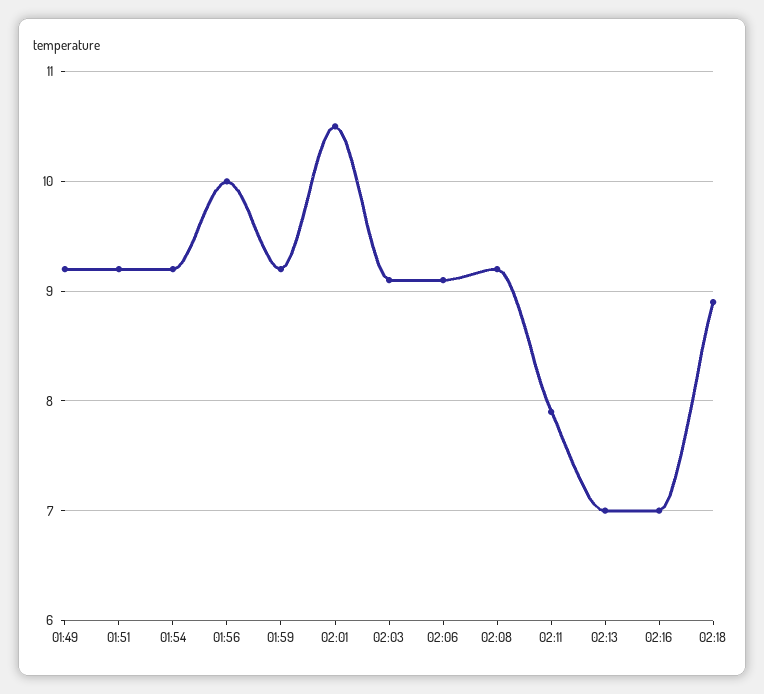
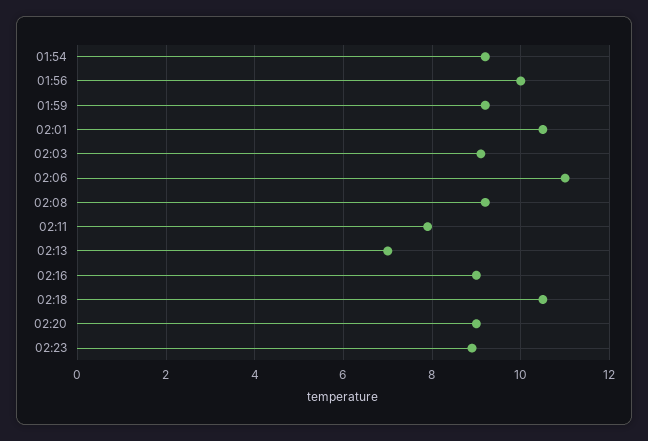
01:49: 9.2 -> none
01:51: 9.2 -> none
02:06: 9.1 -> 11
02:16: 7 -> 9
02:18: 8.9 -> 10.5
02:20: none -> 9
02:23: none -> 9

